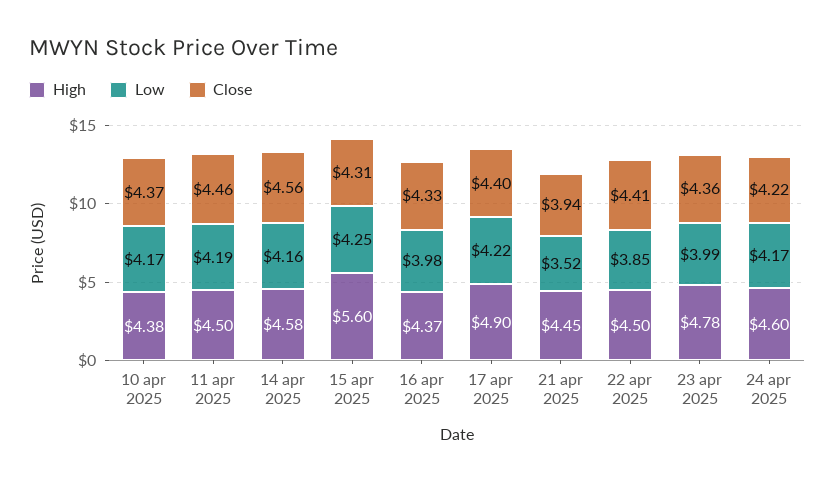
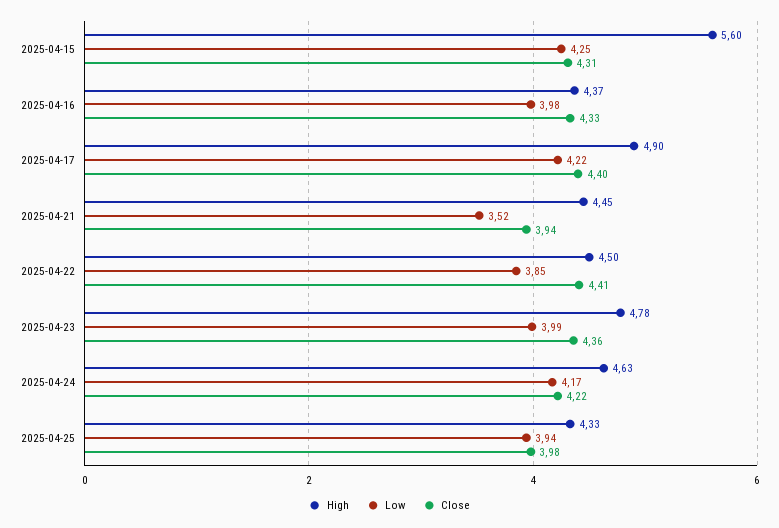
High, 10 apr 2025: 4.38 -> none
Low, 10 apr 2025: 4.17 -> none
Close, 10 apr 2025: 4.37 -> none
High, 11 apr 2025: 4.5 -> none
Low, 11 apr 2025: 4.19 -> none
Close, 11 apr 2025: 4.46 -> none
High, 14 apr 2025: 4.58 -> none
Low, 14 apr 2025: 4.16 -> none
Close, 14 apr 2025: 4.56 -> none
High, 24 apr 2025: 4.6 -> 4.63
High, 2025-04-25: none -> 4.33
Low, 2025-04-25: none -> 3.94
Close, 2025-04-25: none -> 3.98

